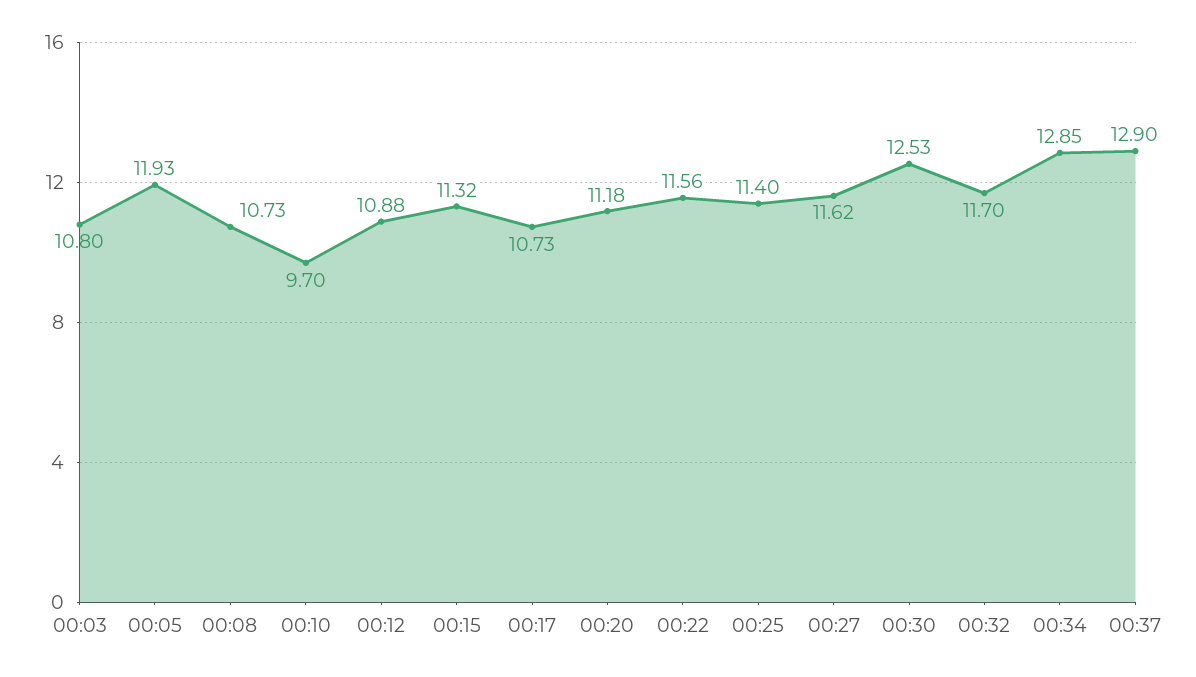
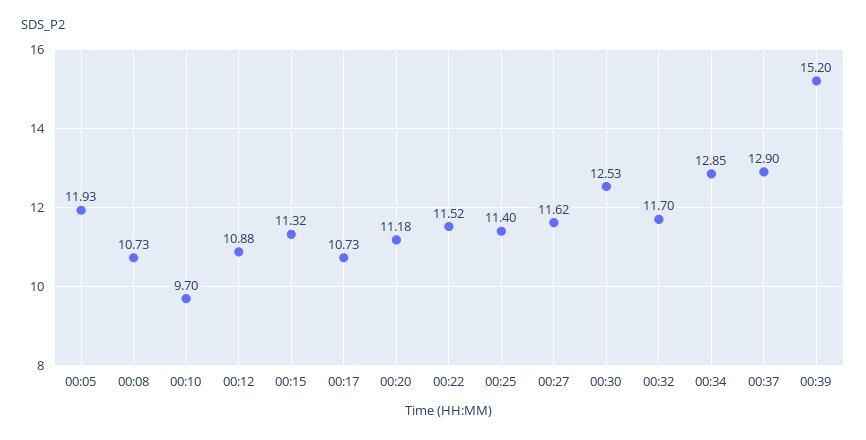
00:03: 10.8 -> none
00:22: 11.56 -> 11.52
00:39: none -> 15.2

